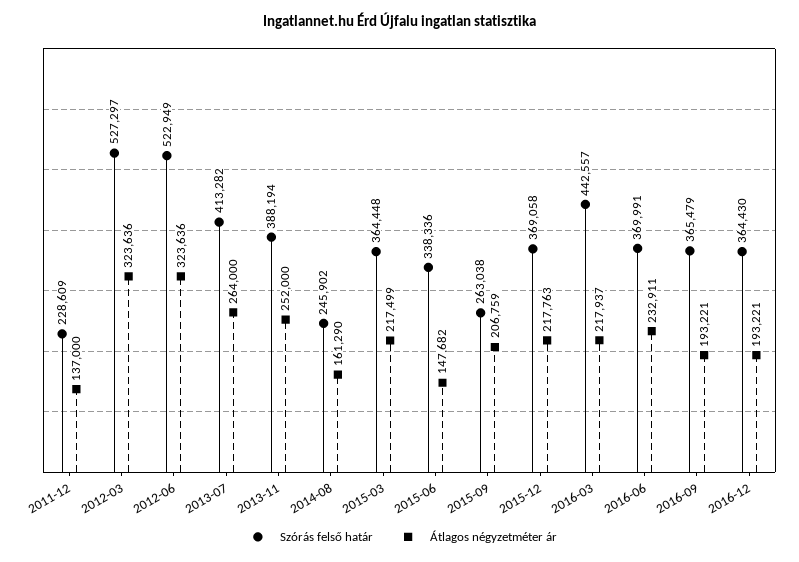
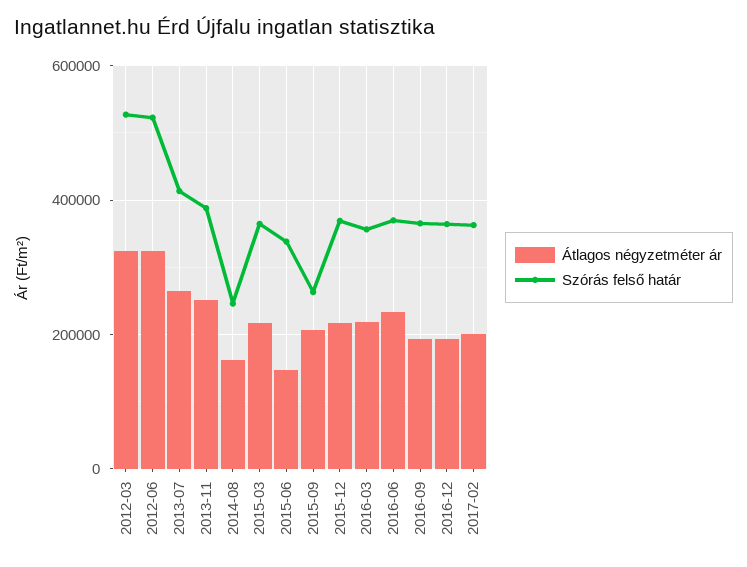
Szórás felső határ, 2011-12: 228609 -> none
Átlagos négyzetméter ár, 2011-12: 137000 -> none
Szórás felső határ, 2016-03: 442557 -> 360000
Átlagos négyzetméter ár, 2017-02: none -> 200000
Szórás felső határ, 2017-02: none -> 360000

